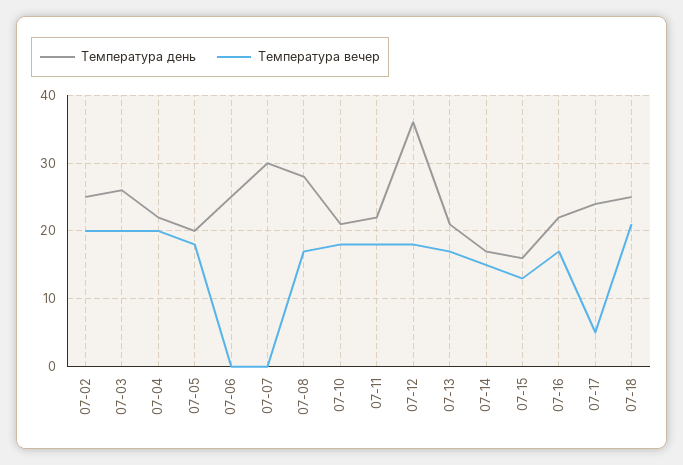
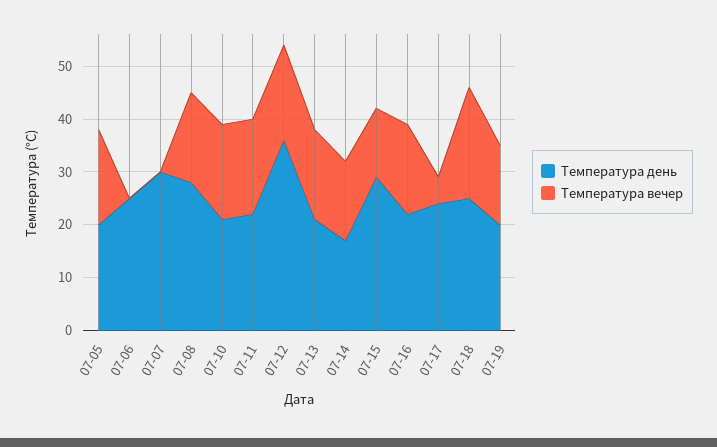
Температура день, 07-02: 25 -> none
Температура вечер, 07-02: 20 -> none
Температура день, 07-03: 26 -> none
Температура вечер, 07-03: 20 -> none
Температура день, 07-04: 22 -> none
Температура вечер, 07-04: 20 -> none
Температура день, 07-15: 16 -> 30
Температура день, 07-19: none -> 20
Температура вечер, 07-19: none -> 15

